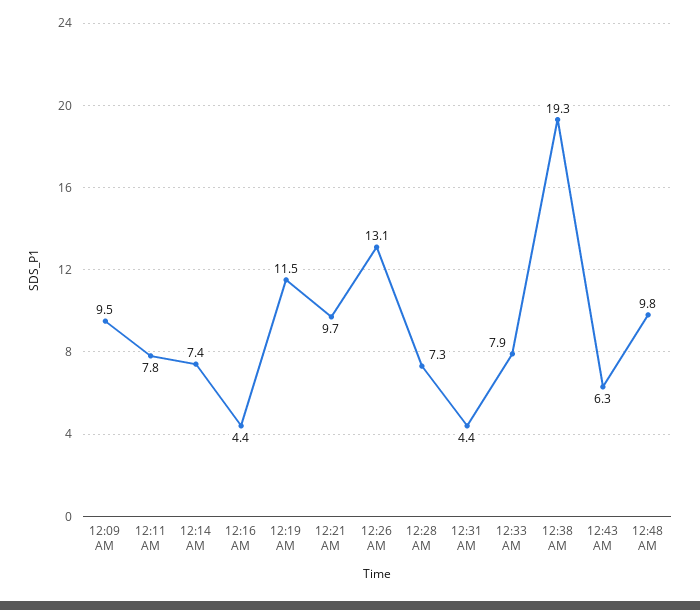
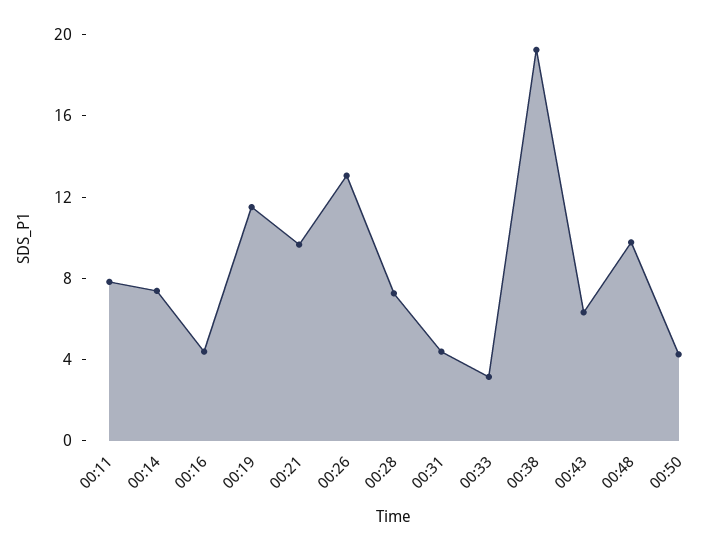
12:09 AM: 9.5 -> none
12:33 AM: 7.9 -> 3
00:50: none -> 4

